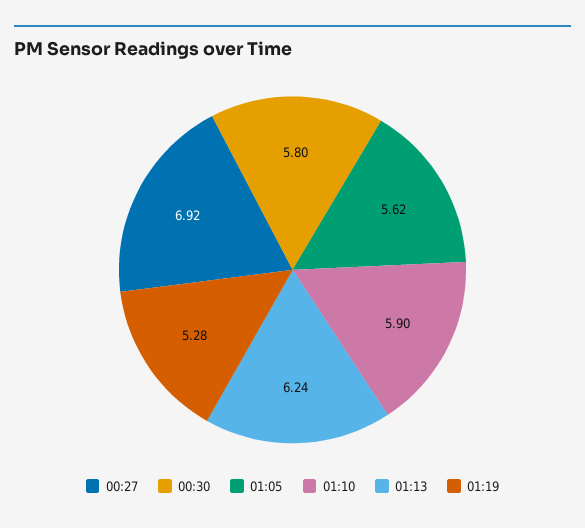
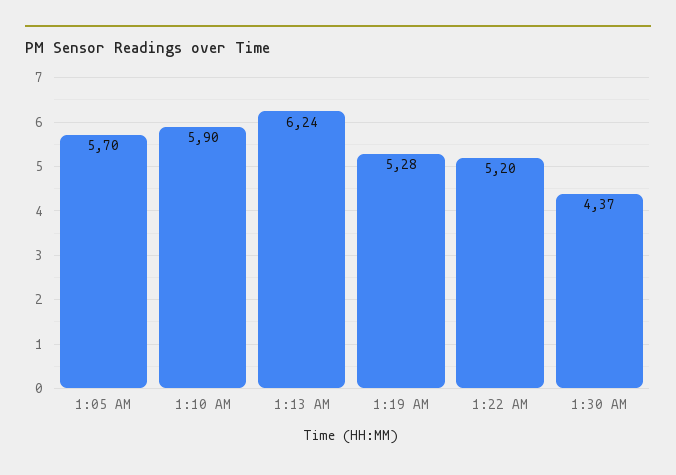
00:27: 6.92 -> none
00:30: 5.8 -> none
01:05: 5.62 -> 5.7
1:22 AM: none -> 5.2
1:30 AM: none -> 4.37

